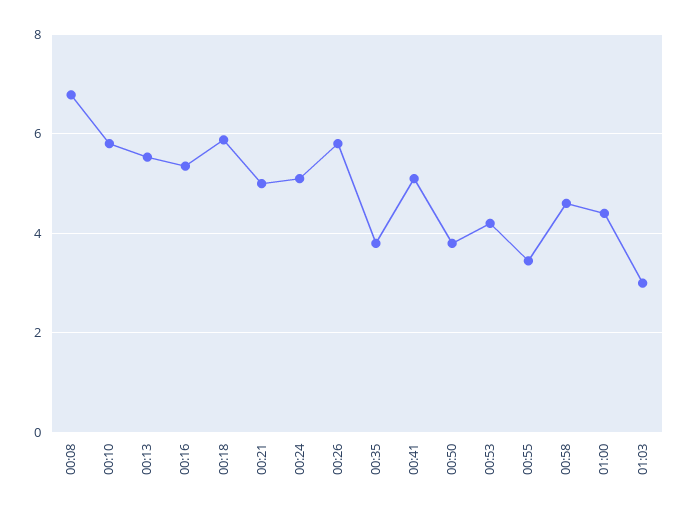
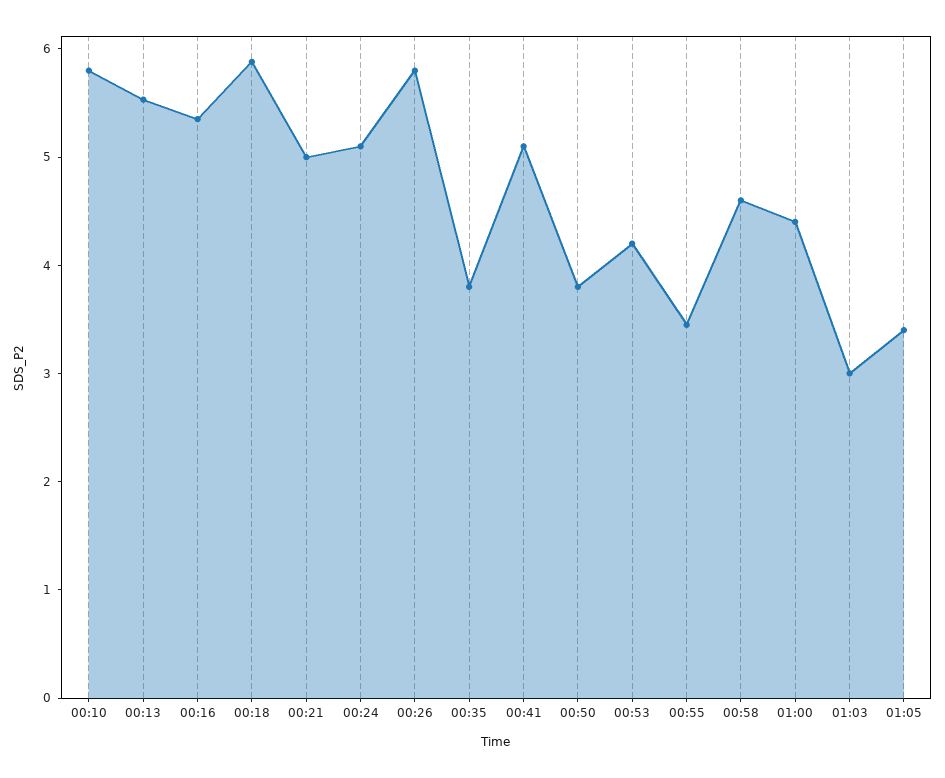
00:08: 6.8 -> none
01:05: none -> 3.4

